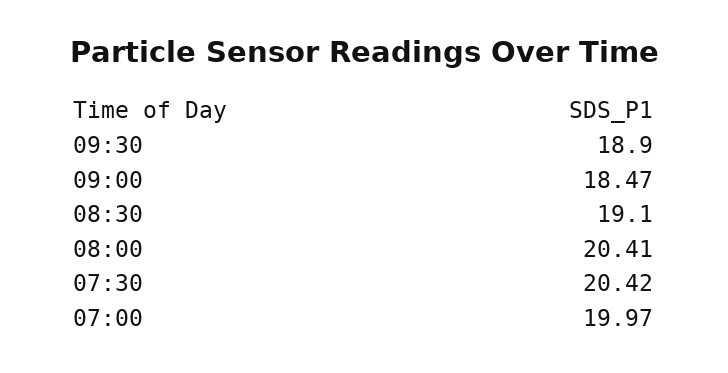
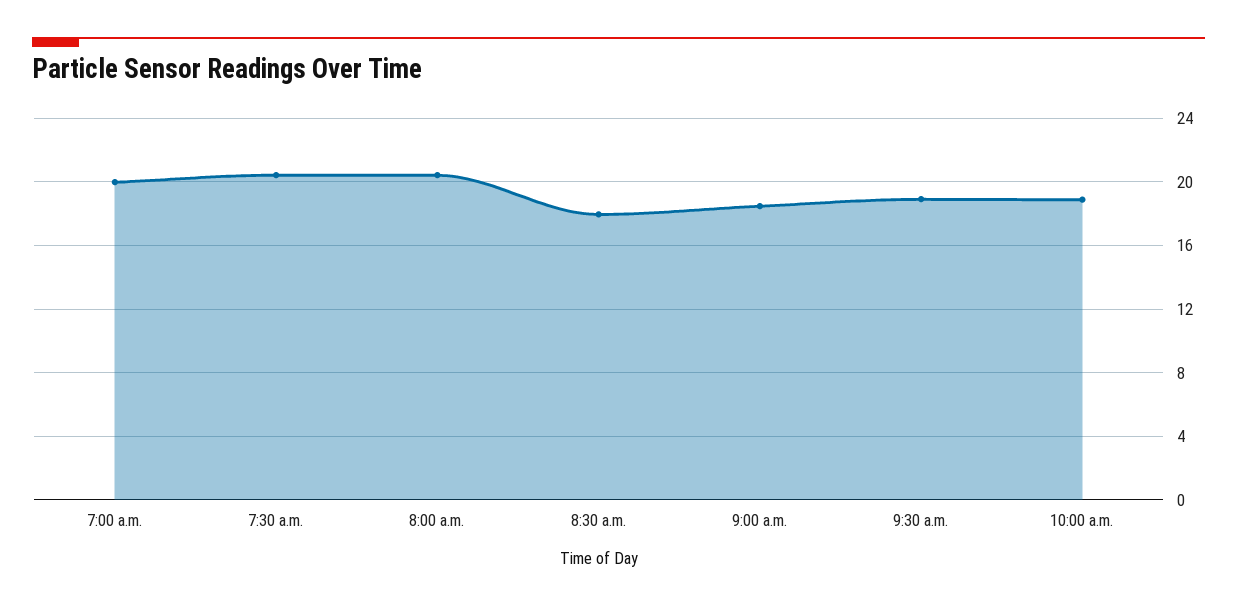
08:30: 19.1 -> 18
10:00 a.m.: none -> 19

